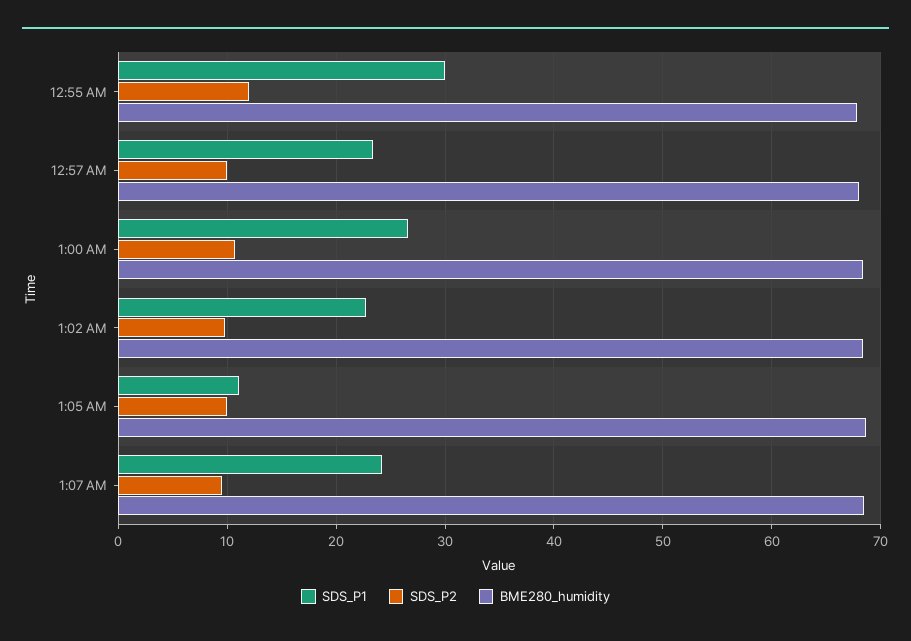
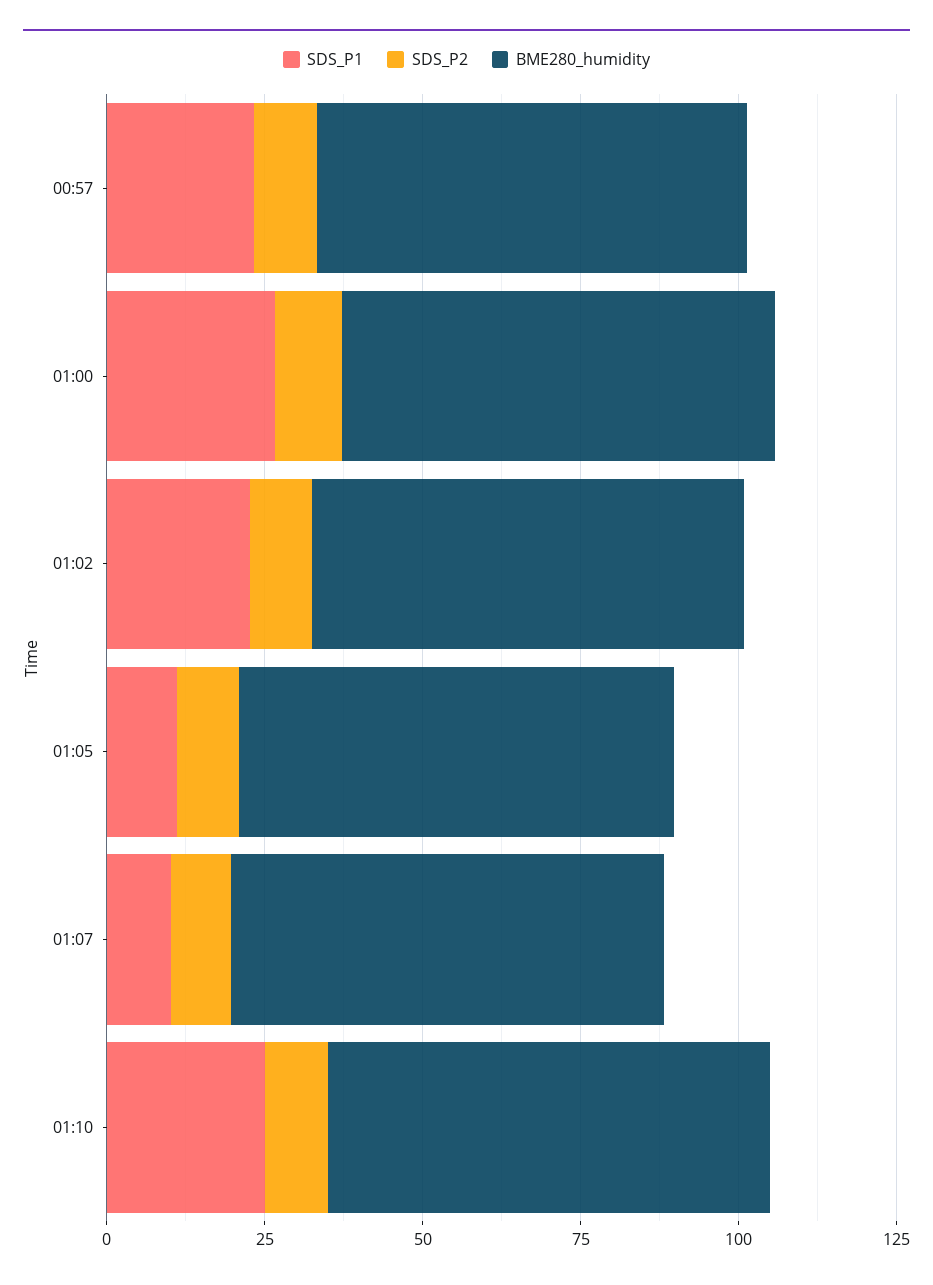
SDS_P1, 12:55 AM: 30 -> none
SDS_P2, 12:55 AM: 12 -> none
BME280_humidity, 12:55 AM: 68 -> none
SDS_P1, 1:07 AM: 24 -> 10
SDS_P1, 01:10: none -> 25
SDS_P2, 01:10: none -> 10
BME280_humidity, 01:10: none -> 70

